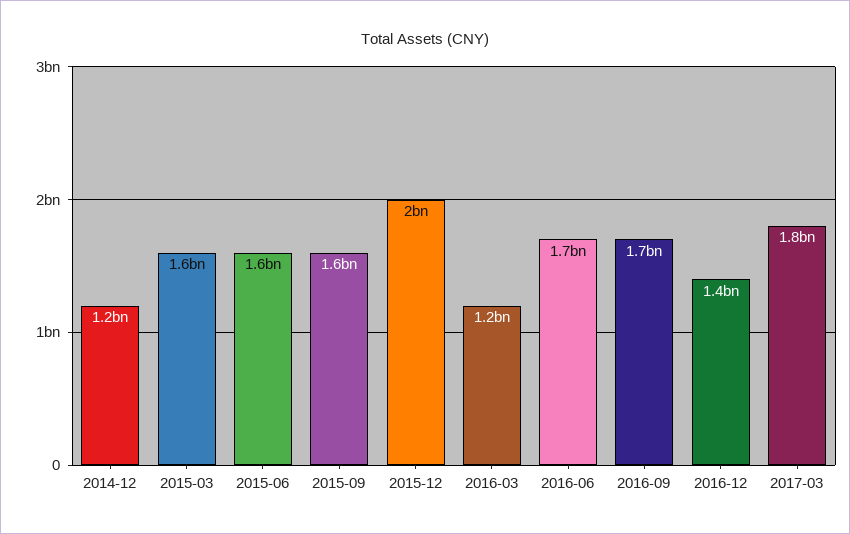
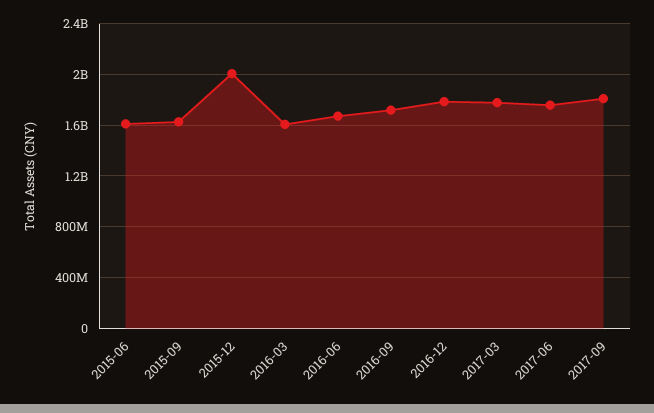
2014-12: 1200000000 -> none
2015-03: 1600000000 -> none
2016-03: 1200000000 -> 1600000000
2016-12: 1400000000 -> 1800000000
2017-06: none -> 1750000000
2017-09: none -> 1800000000

